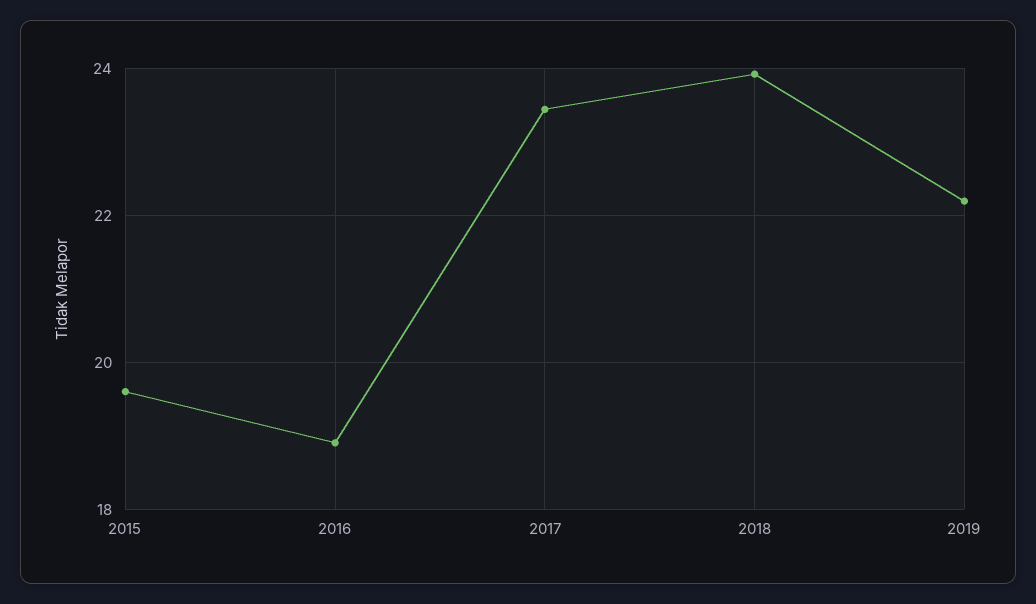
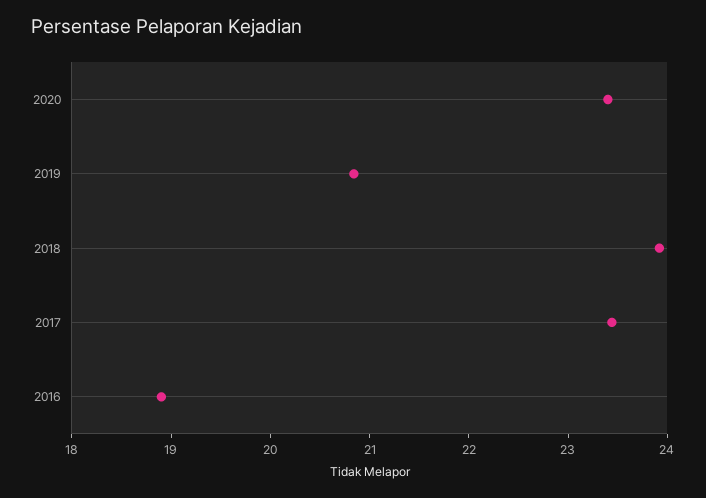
2015: 19.6 -> none
2019: 22.2 -> 20.8
2020: none -> 23.4

